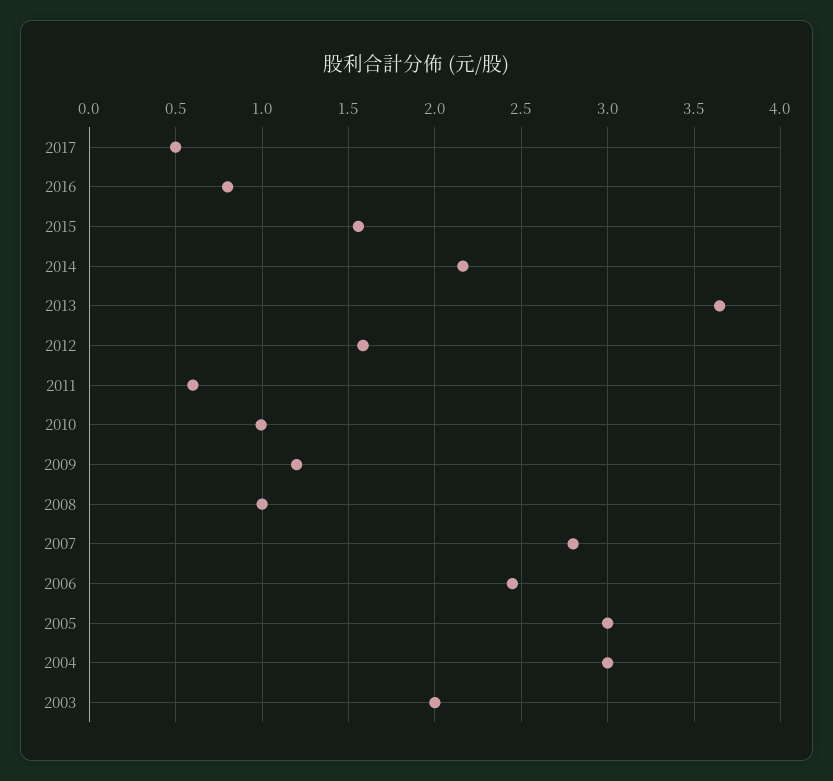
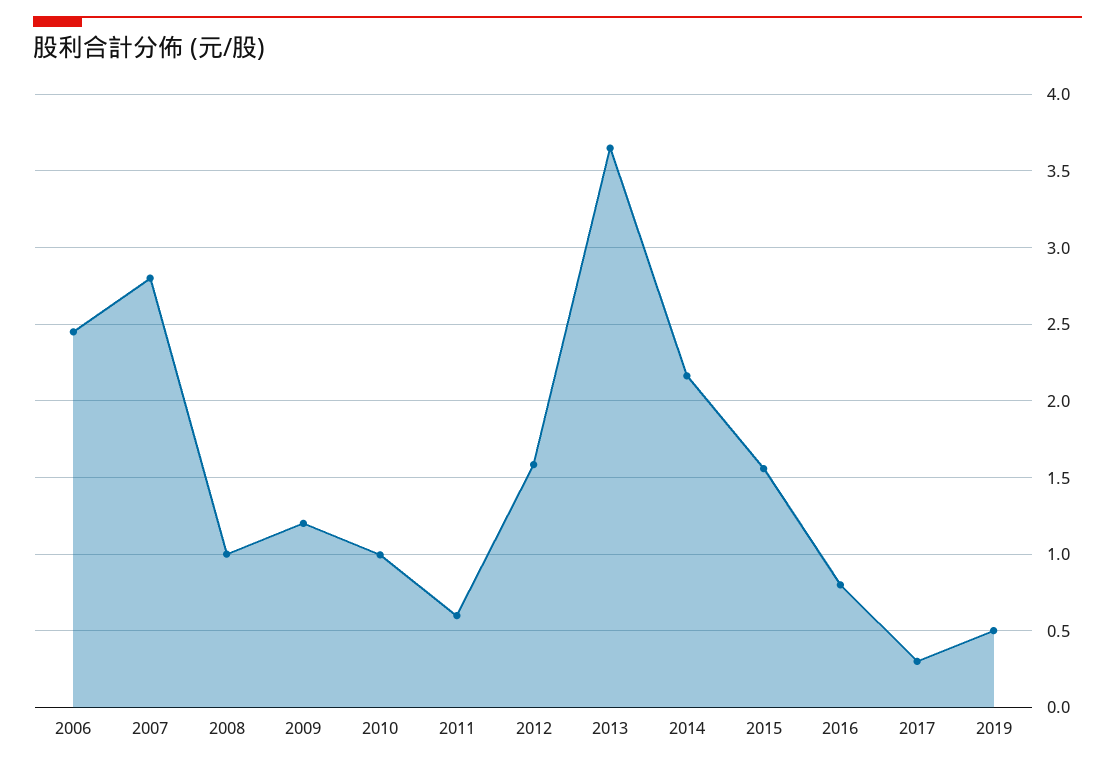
2017: 0.5 -> 0.3
2005: 3 -> none
2004: 3 -> none
2003: 2 -> none
2019: none -> 0.5

